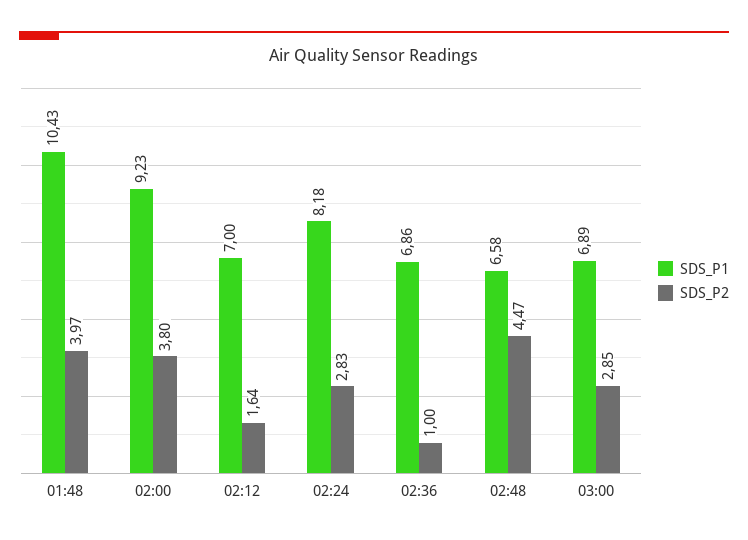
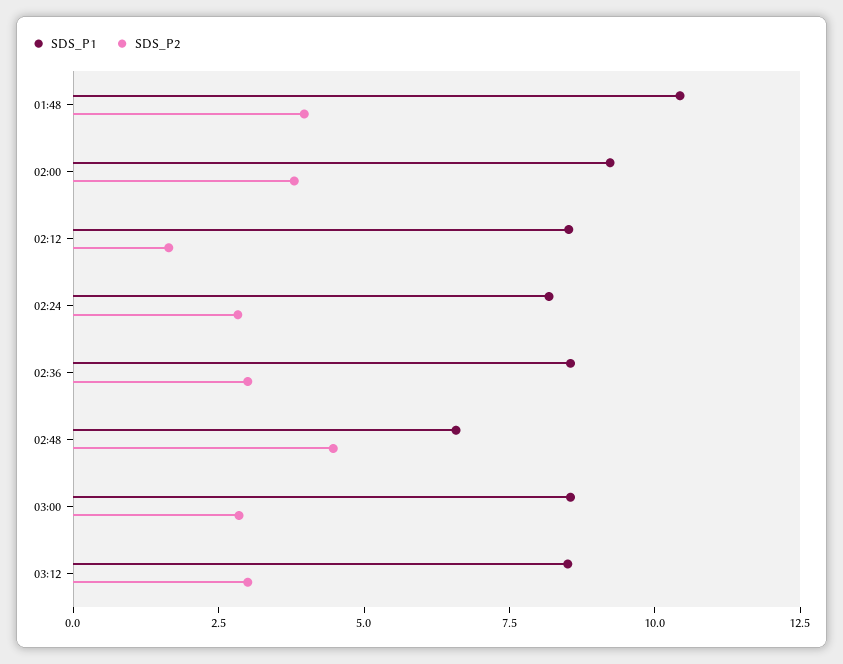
SDS_P1, 02:12: 7 -> 8.5
SDS_P1, 02:36: 6.86 -> 8.5
SDS_P2, 02:36: 1 -> 3
SDS_P1, 03:00: 6.89 -> 8.5
SDS_P1, 03:12: none -> 8.5
SDS_P2, 03:12: none -> 3

